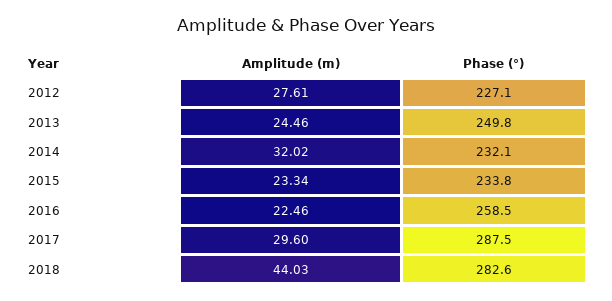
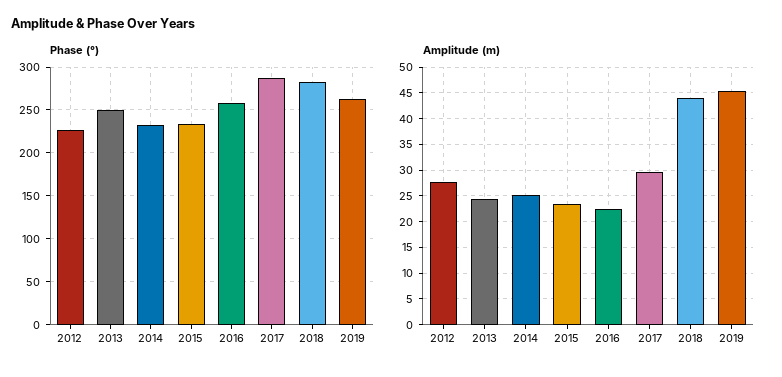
Amplitude (m), 2014: 32.02 -> 25
Phase (°), 2019: none -> 260
Amplitude (m), 2019: none -> 45

